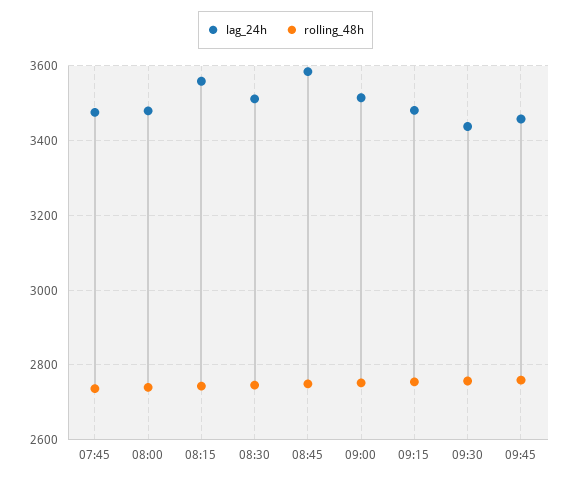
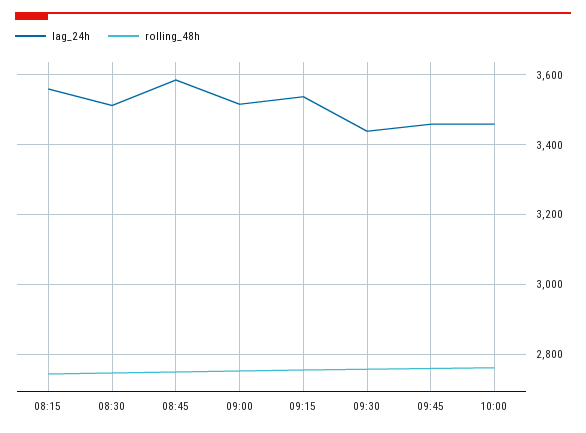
lag_24h, 07:45: 3480 -> none
rolling_48h, 07:45: 2740 -> none
lag_24h, 08:00: 3480 -> none
rolling_48h, 08:00: 2740 -> none
lag_24h, 09:15: 3480 -> 3540
lag_24h, 10:00: none -> 3460
rolling_48h, 10:00: none -> 2760

